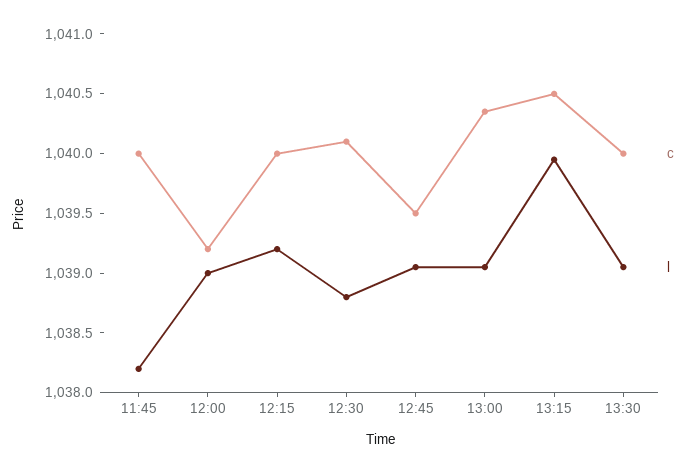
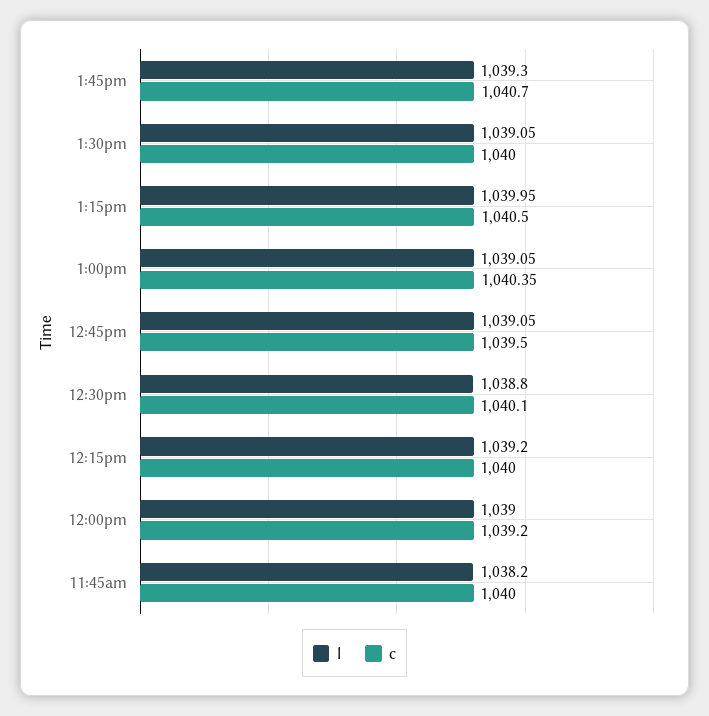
l, 1:45pm: none -> 1039.3
c, 1:45pm: none -> 1040.7

